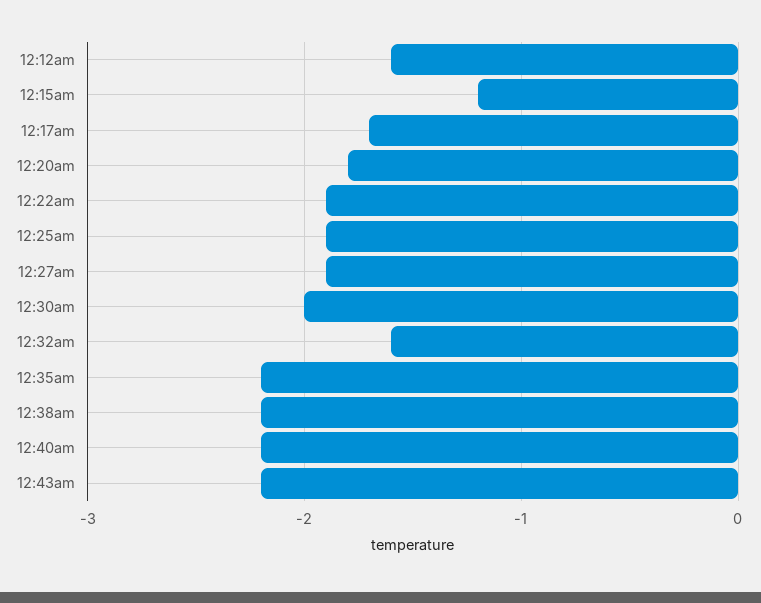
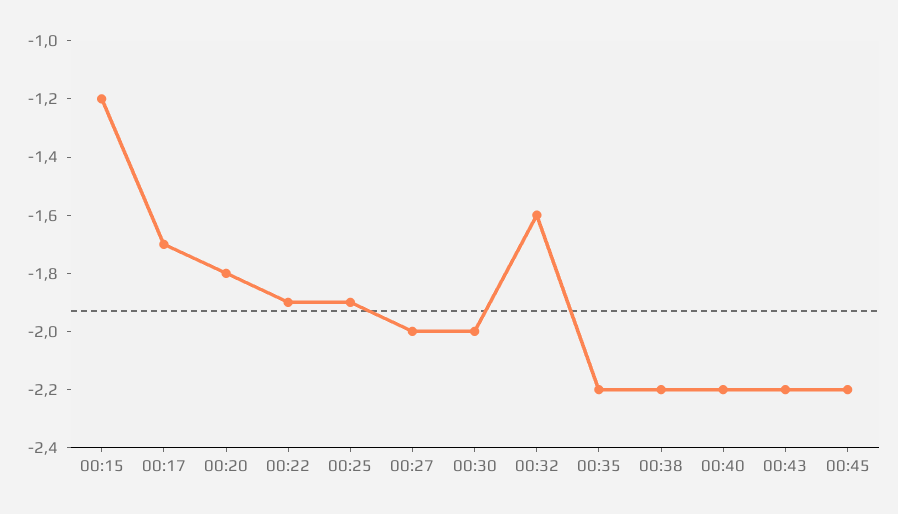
12:12am: -1.6 -> none
12:27am: -1.9 -> -2
00:45: none -> -2.2

